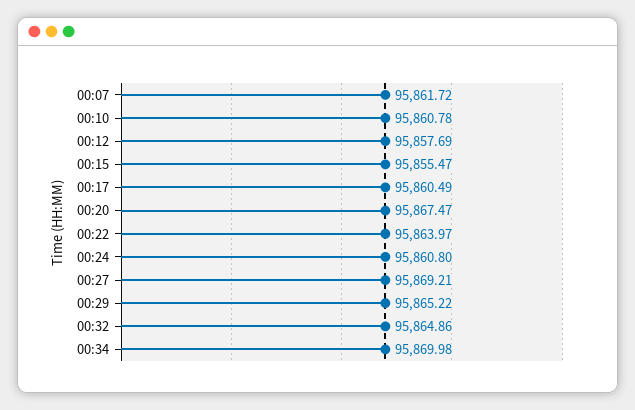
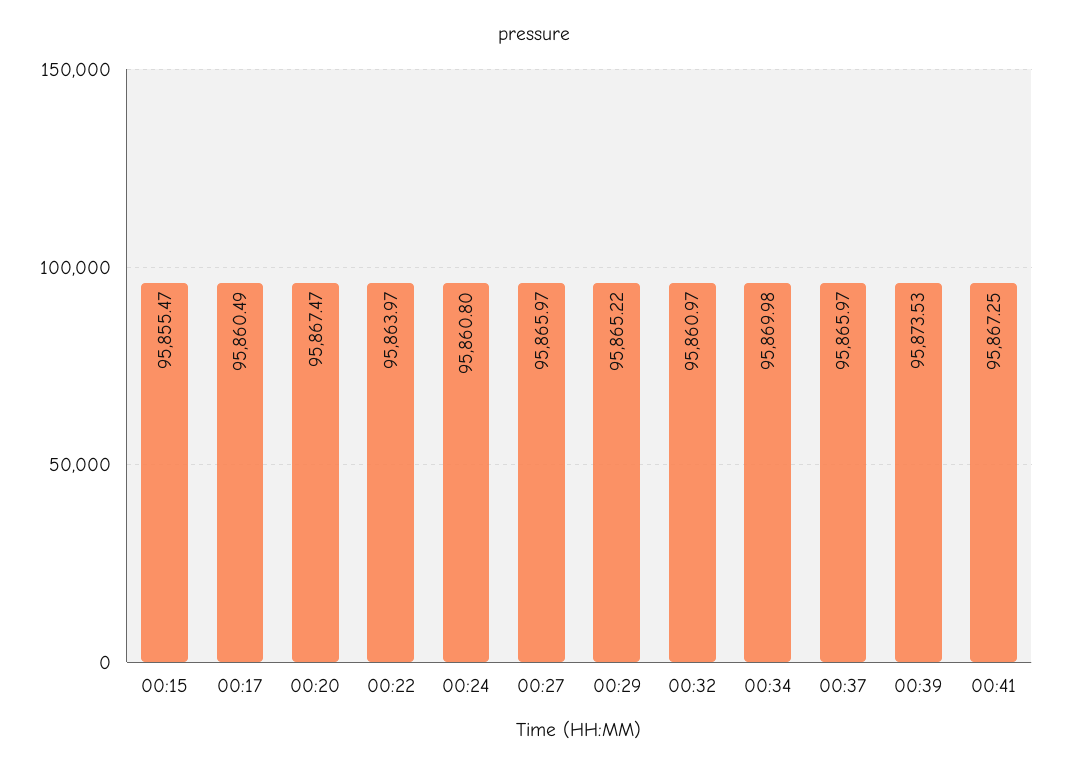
00:07: 95861.72 -> none
00:10: 95860.78 -> none
00:12: 95857.69 -> none
00:27: 95869.21 -> 95865.97
00:32: 95864.86 -> 95860.97
00:37: none -> 95865.97
00:39: none -> 95873.53
00:41: none -> 95867.25

